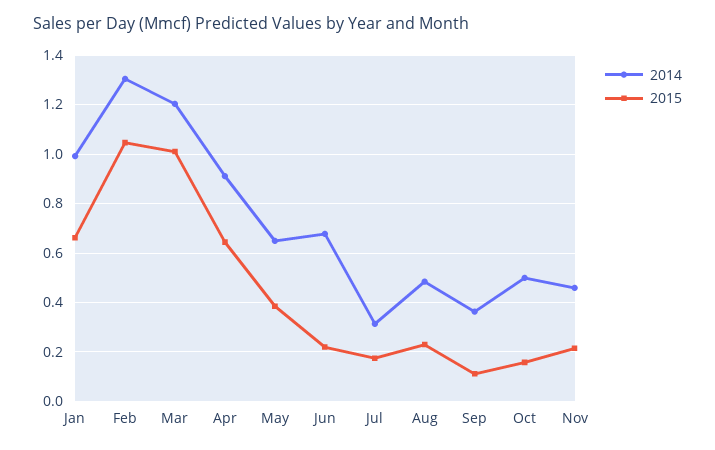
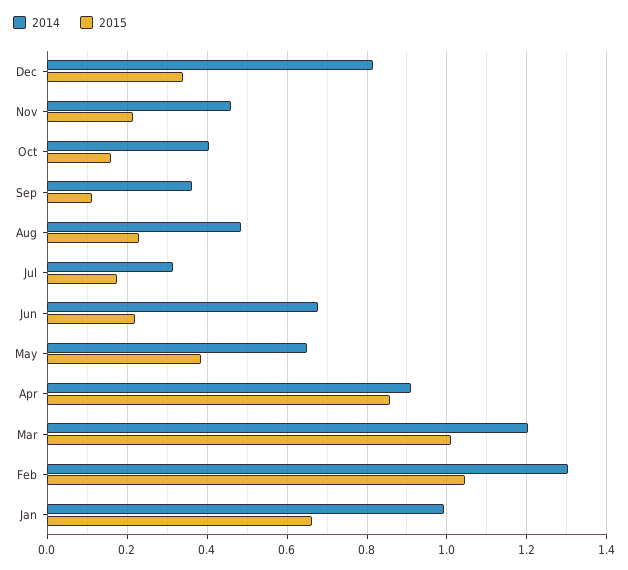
2015, Apr: 0.65 -> 0.86
2014, Oct: 0.5 -> 0.4
2014, Dec: none -> 0.82
2015, Dec: none -> 0.34

